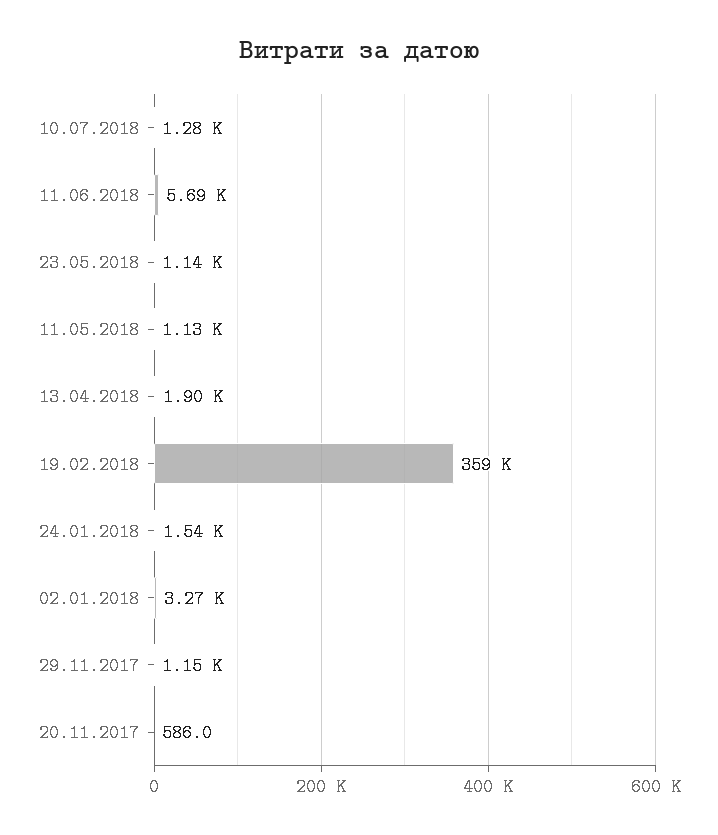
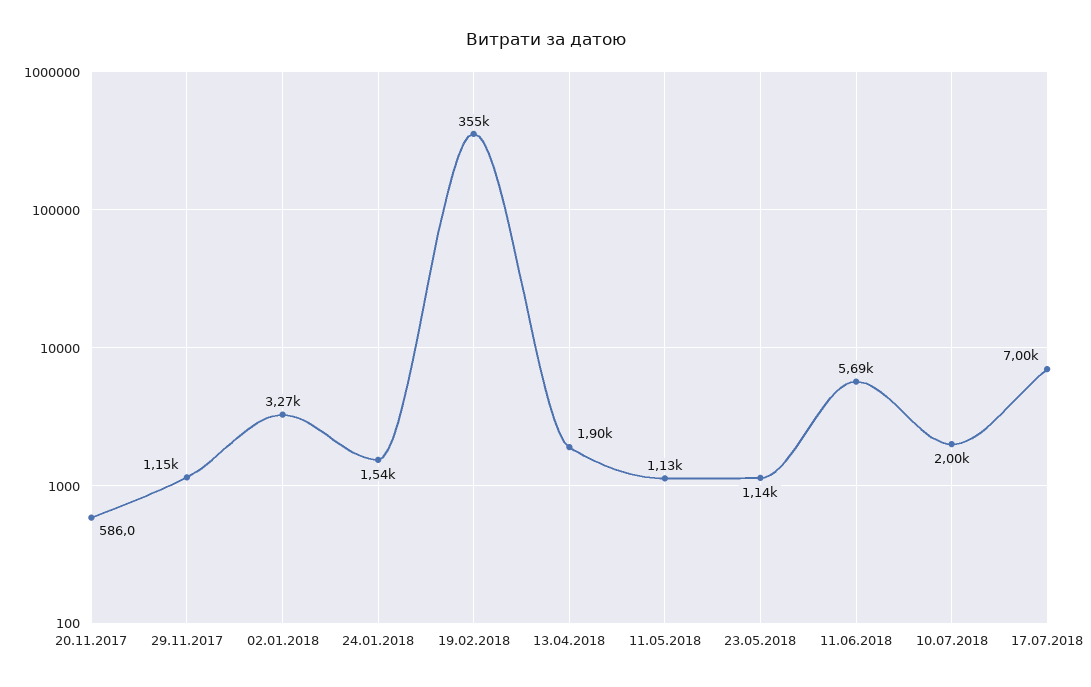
10.07.2018: 1280 -> 2000
19.02.2018: 359000 -> 355000
17.07.2018: none -> 7000

